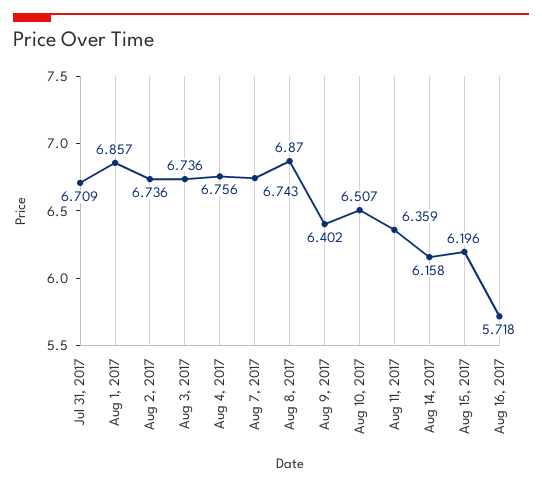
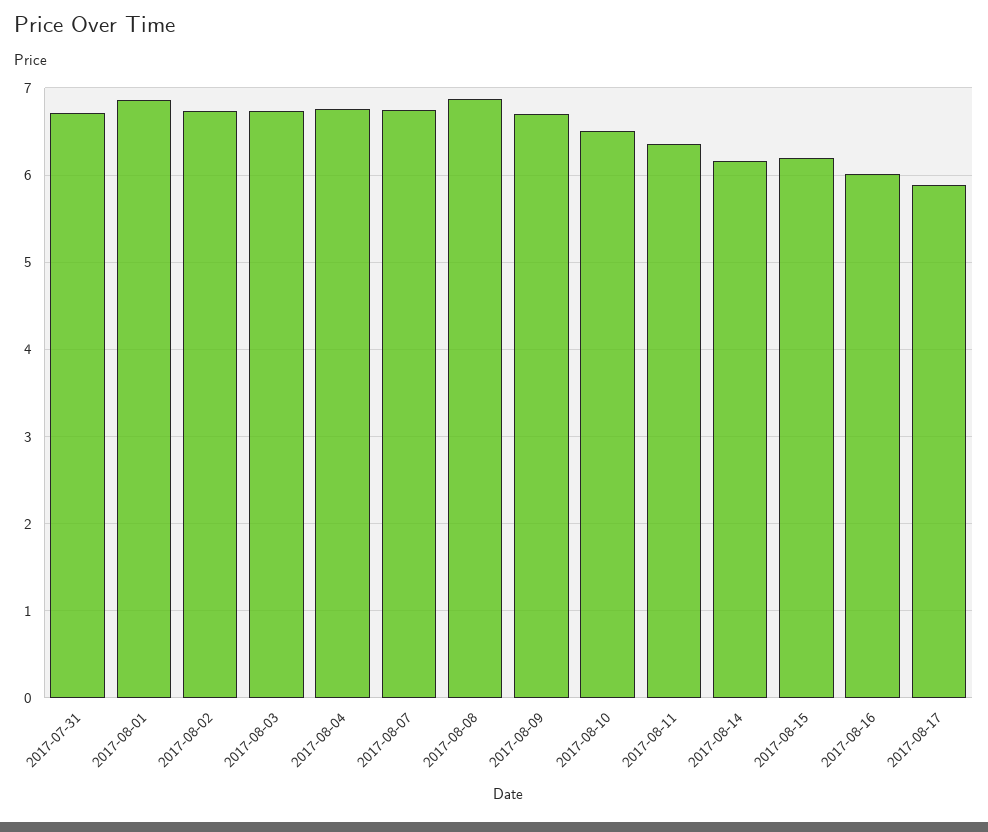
Aug 9, 2017: 6.402 -> 6.7
Aug 16, 2017: 5.718 -> 6
2017-08-17: none -> 5.9

